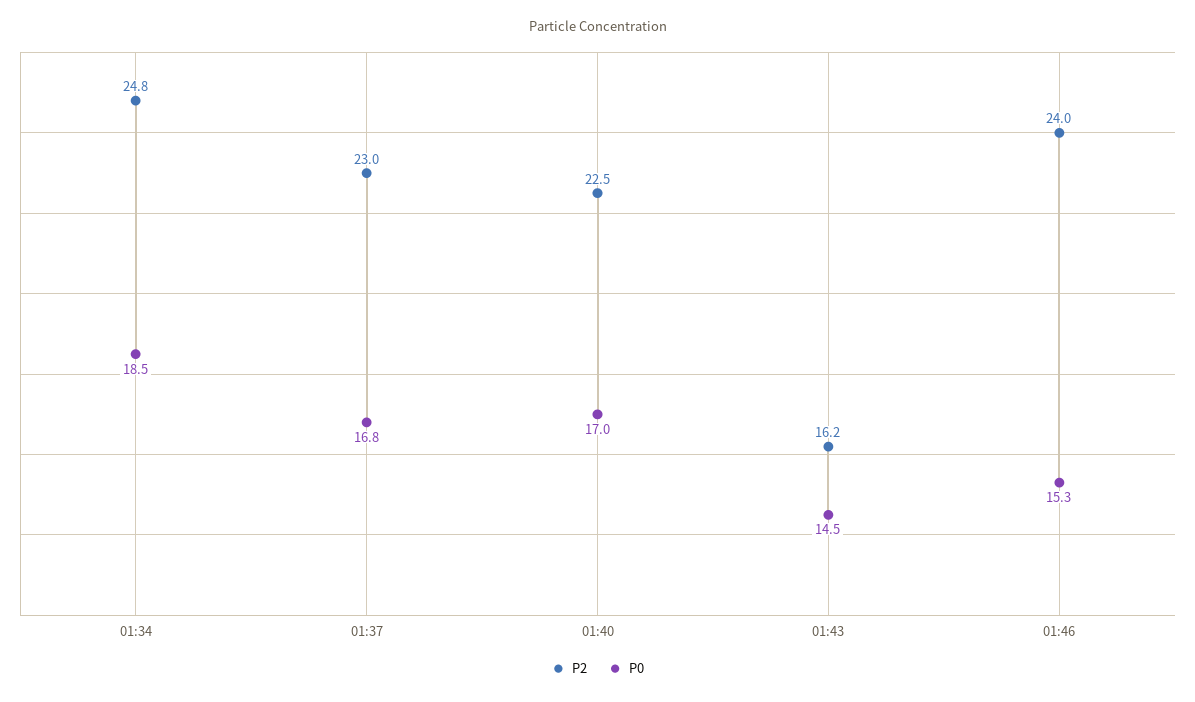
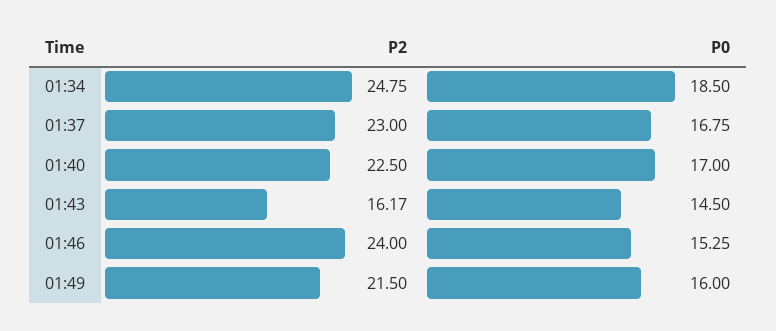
P2, 01:49: none -> 21.5
P0, 01:49: none -> 16

